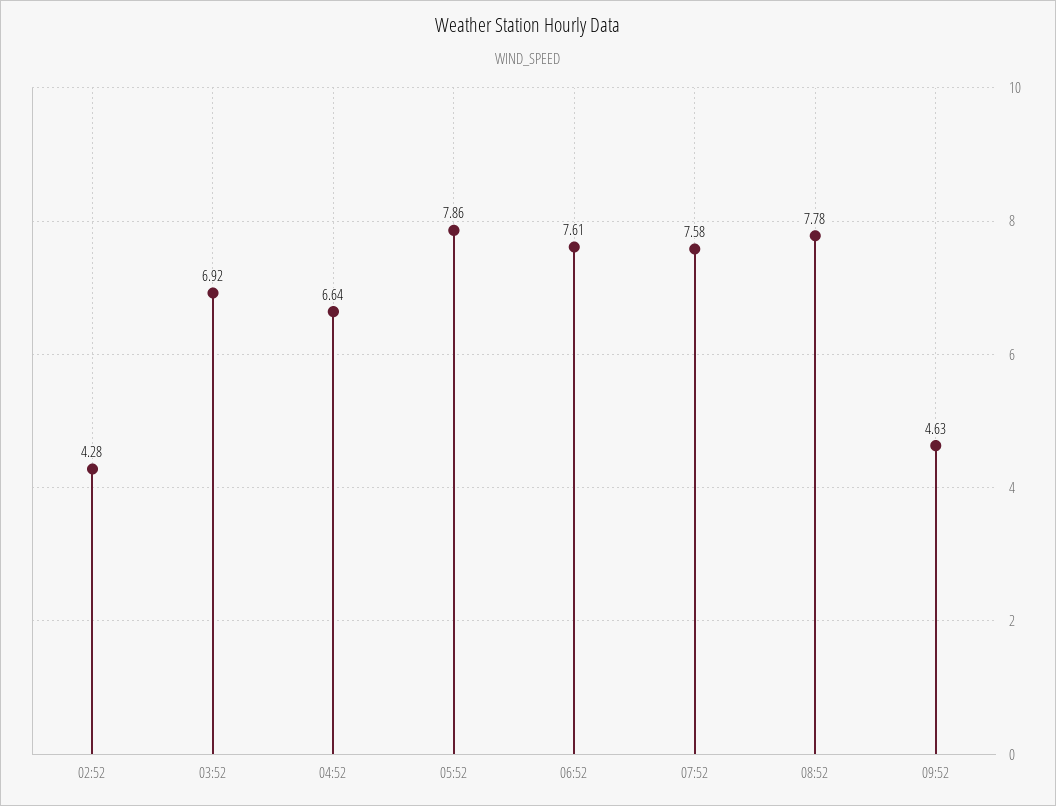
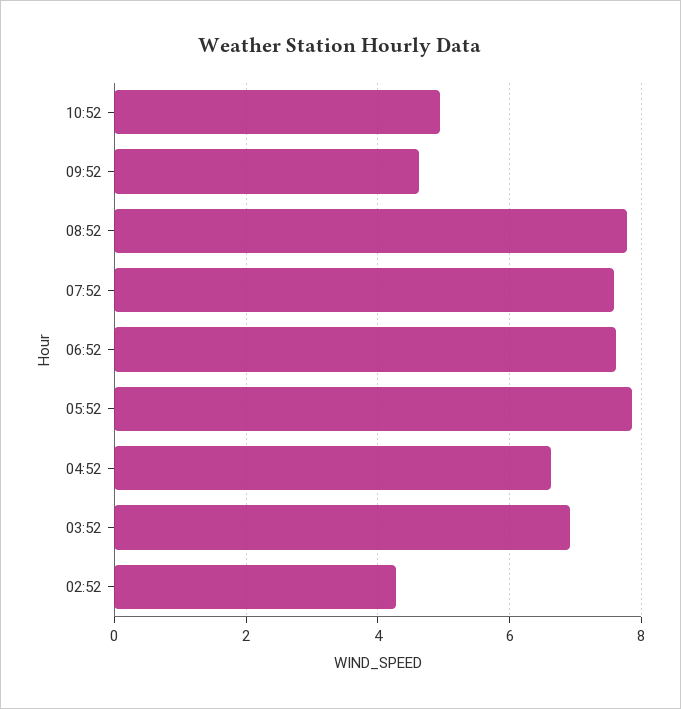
10:52: none -> 5

